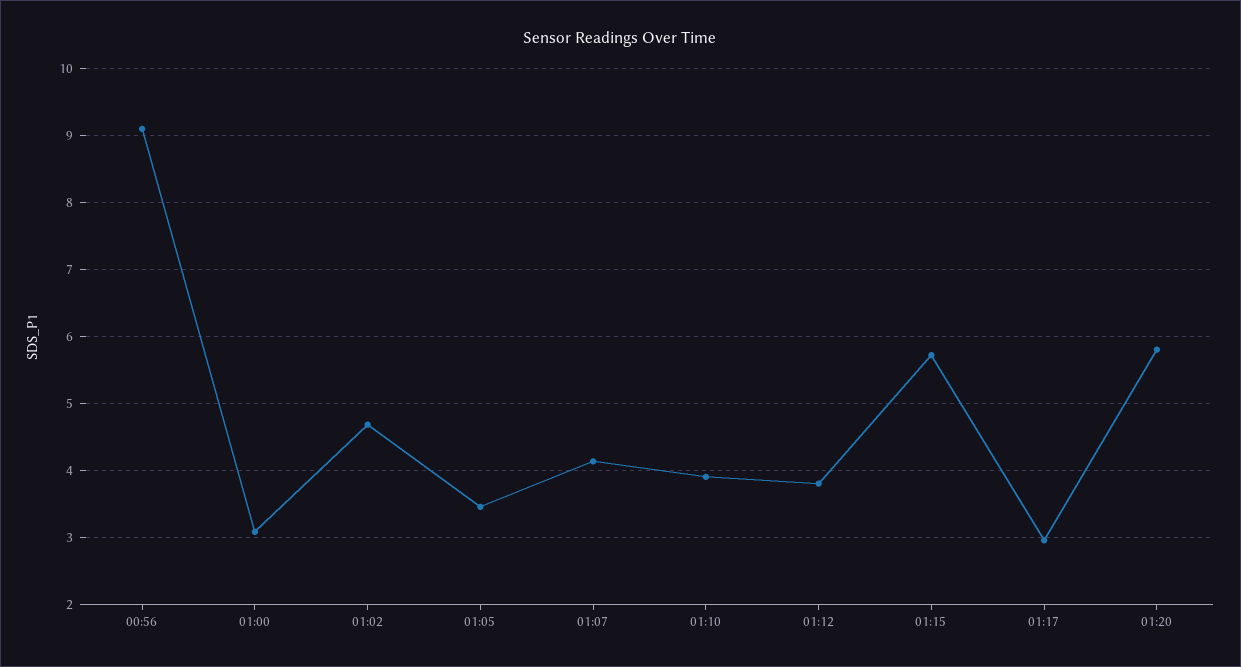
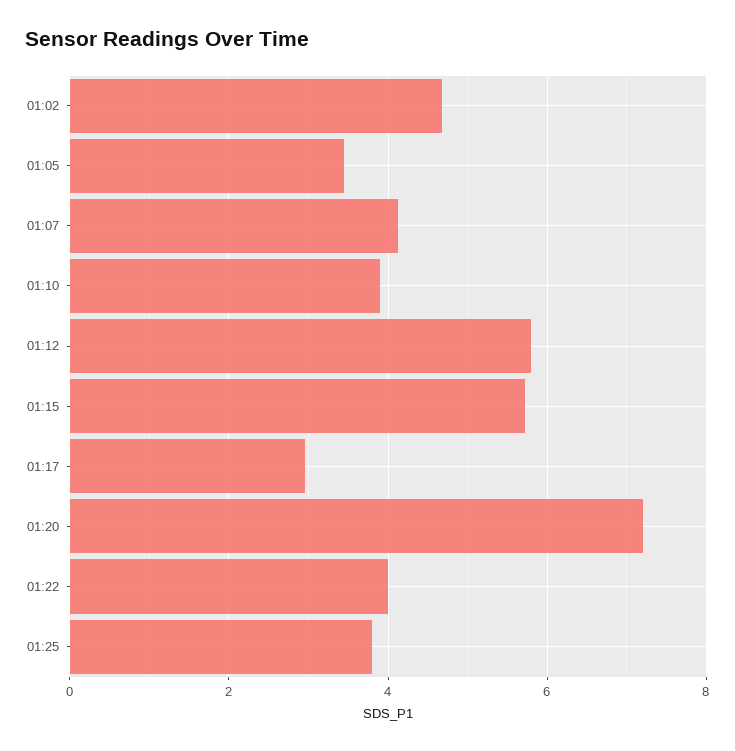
00:56: 9.1 -> none
01:00: 3.1 -> none
01:12: 3.8 -> 5.8
01:20: 5.8 -> 7.2
01:22: none -> 4
01:25: none -> 3.8

